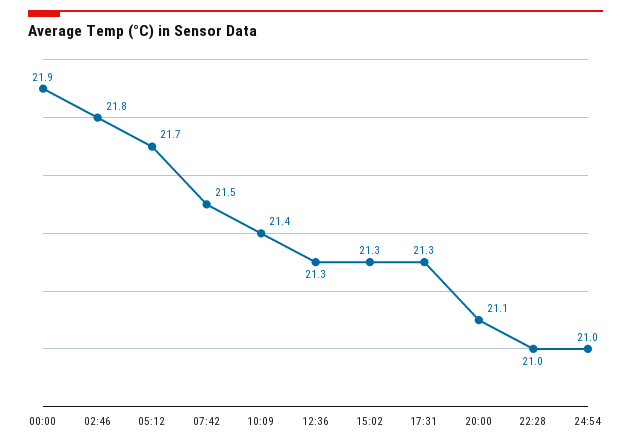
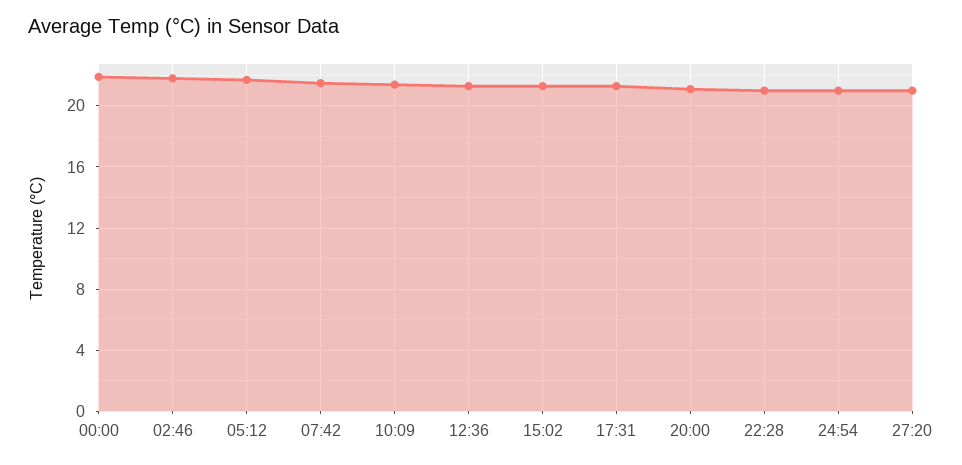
27:20: none -> 21

